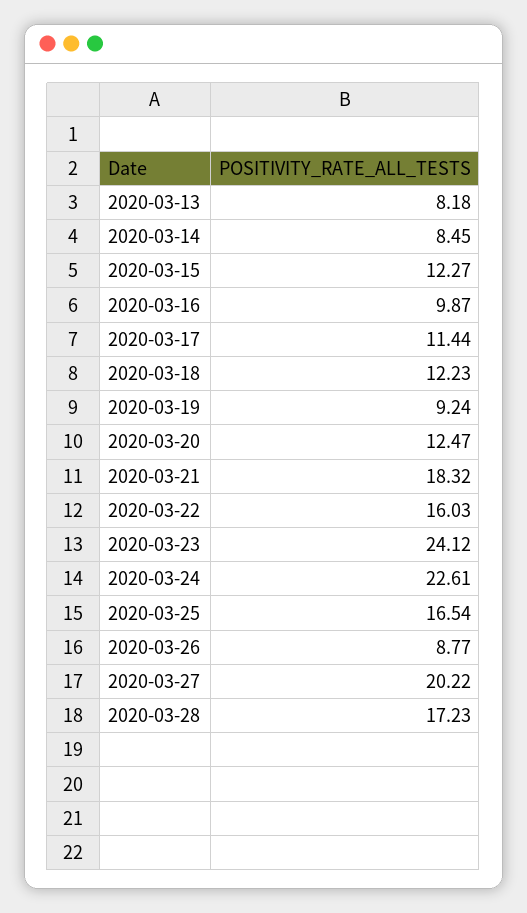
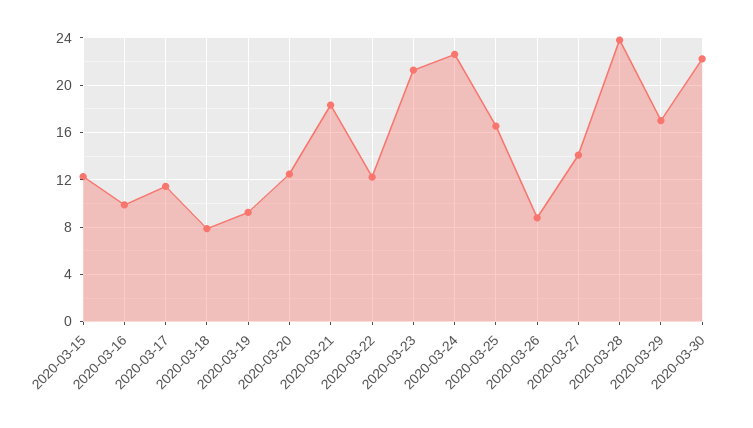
2020-03-13: 8.18 -> none
2020-03-14: 8.45 -> none
2020-03-18: 12.23 -> 8
2020-03-22: 16.03 -> 12
2020-03-23: 24.12 -> 21
2020-03-27: 20.22 -> 14
2020-03-28: 17.23 -> 24
2020-03-29: none -> 17
2020-03-30: none -> 22

